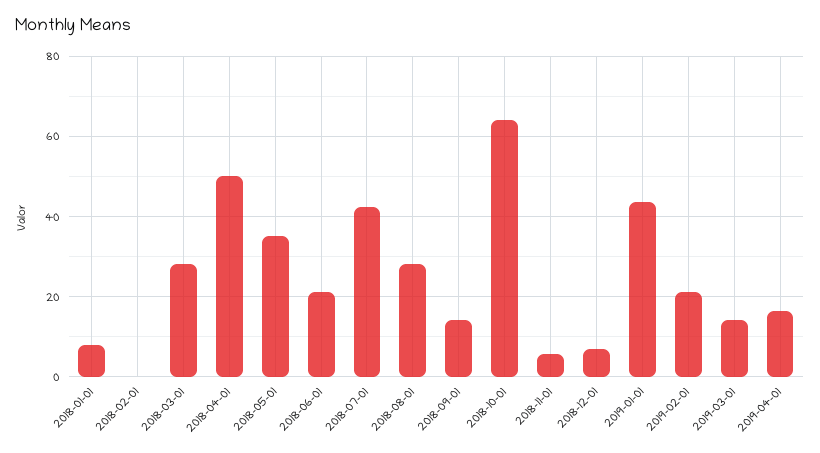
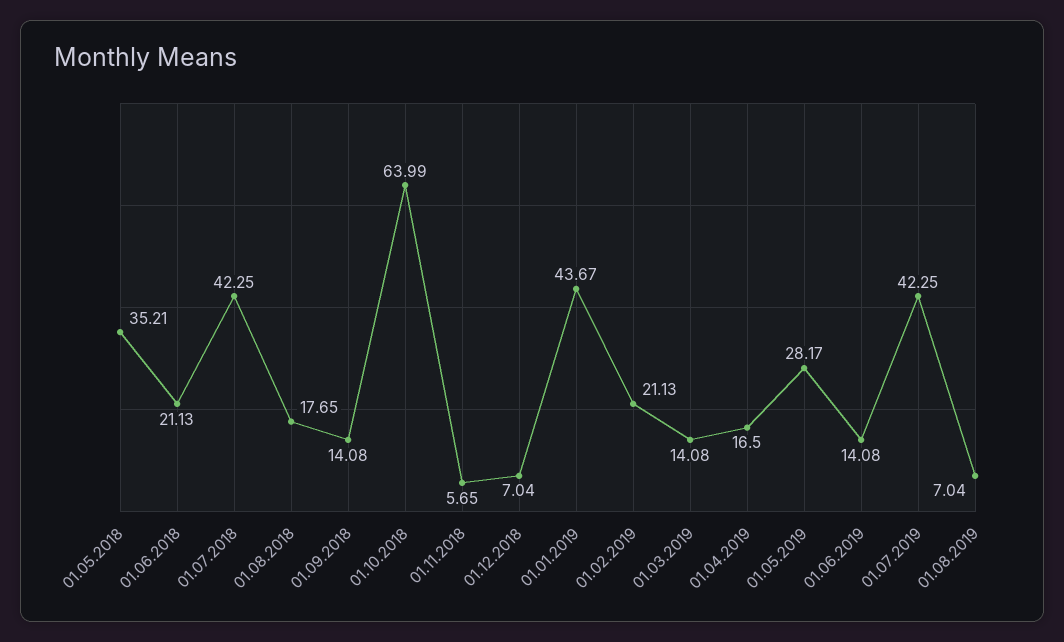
2018-01-01: 8 -> none
2018-02-01: 0 -> none
2018-03-01: 28 -> none
2018-04-01: 50 -> none
2018-08-01: 28 -> 17.65
01.05.2019: none -> 28.17
01.06.2019: none -> 14.08
01.07.2019: none -> 42.25
01.08.2019: none -> 7.04

